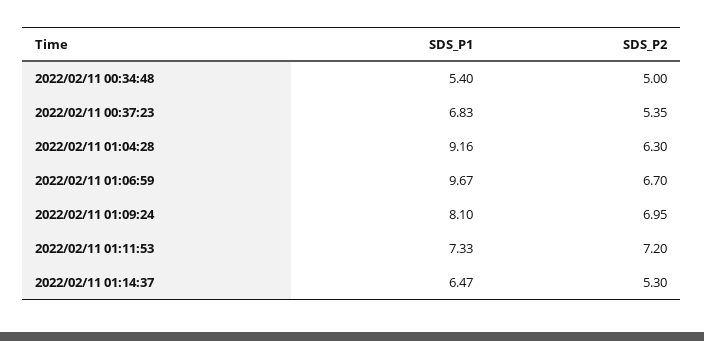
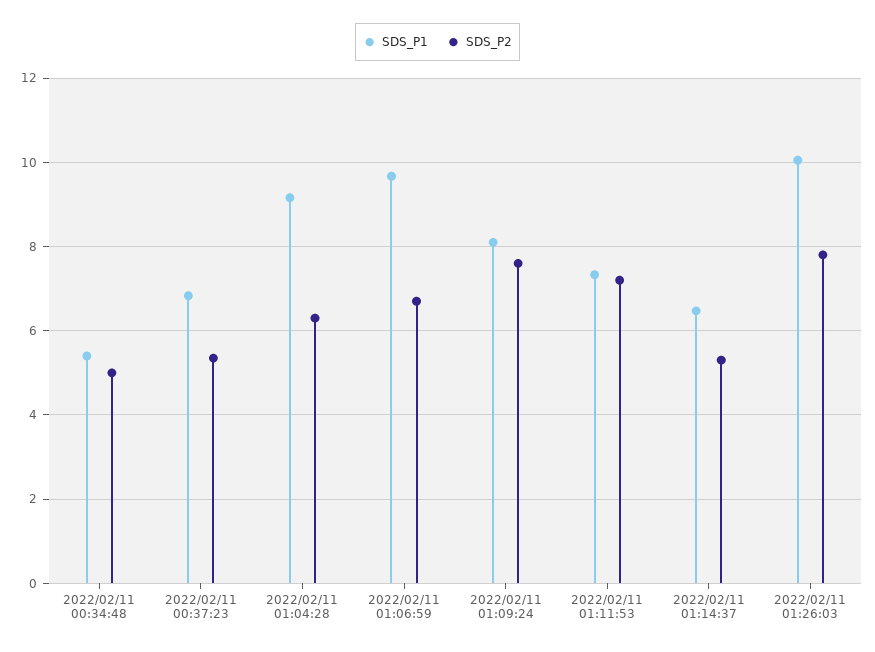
SDS_P2, 2022/02/11 01:09:24: 6.95 -> 7.6
SDS_P1, 2022/02/11 01:26:03: none -> 10
SDS_P2, 2022/02/11 01:26:03: none -> 7.8

